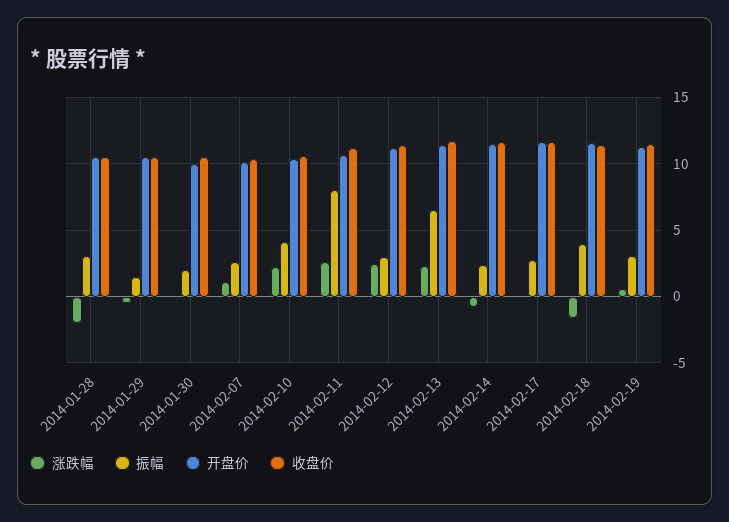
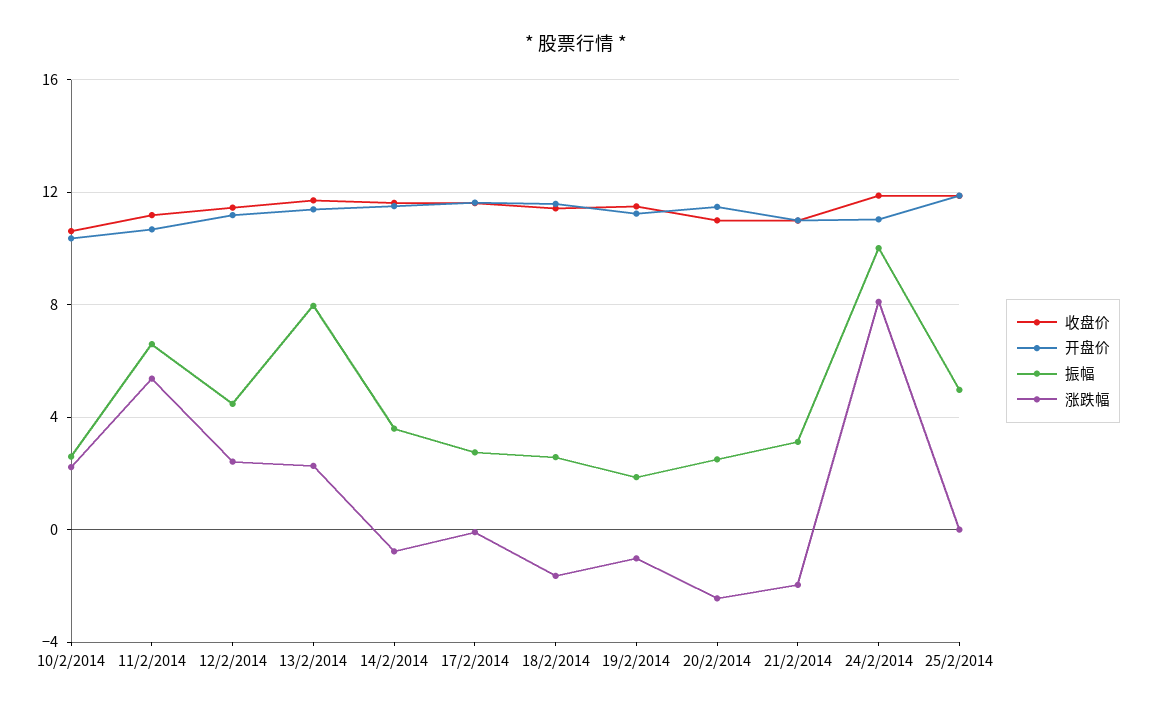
涨跌幅, 2014-01-28: -2 -> none
振幅, 2014-01-28: 3 -> none
开盘价, 2014-01-28: 10.5 -> none
收盘价, 2014-01-28: 10.5 -> none
涨跌幅, 2014-01-29: -0.5 -> none
振幅, 2014-01-29: 1.5 -> none
开盘价, 2014-01-29: 10.5 -> none
收盘价, 2014-01-29: 10.5 -> none
涨跌幅, 2014-01-30: 0 -> none
振幅, 2014-01-30: 2 -> none
开盘价, 2014-01-30: 10 -> none
收盘价, 2014-01-30: 10.5 -> none
涨跌幅, 2014-02-07: 1 -> none
振幅, 2014-02-07: 2.5 -> none
开盘价, 2014-02-07: 10 -> none
收盘价, 2014-02-07: 10.5 -> none
振幅, 2014-02-10: 4 -> 2.5
涨跌幅, 2014-02-11: 2.5 -> 5.5
振幅, 2014-02-11: 8 -> 6.5
振幅, 2014-02-12: 3 -> 4.5
振幅, 2014-02-13: 6.5 -> 8
振幅, 2014-02-14: 2.5 -> 3.5
振幅, 2014-02-18: 4 -> 2.5
涨跌幅, 2014-02-19: 0.5 -> -1
振幅, 2014-02-19: 3 -> 2
收盘价, 20/2/2014: none -> 11
开盘价, 20/2/2014: none -> 11.5
振幅, 20/2/2014: none -> 2.5
涨跌幅, 20/2/2014: none -> -2.5
收盘价, 21/2/2014: none -> 11
开盘价, 21/2/2014: none -> 11
振幅, 21/2/2014: none -> 3
涨跌幅, 21/2/2014: none -> -2
收盘价, 24/2/2014: none -> 12
开盘价, 24/2/2014: none -> 11
振幅, 24/2/2014: none -> 10
涨跌幅, 24/2/2014: none -> 8
收盘价, 25/2/2014: none -> 12
开盘价, 25/2/2014: none -> 12
振幅, 25/2/2014: none -> 5
涨跌幅, 25/2/2014: none -> 0

